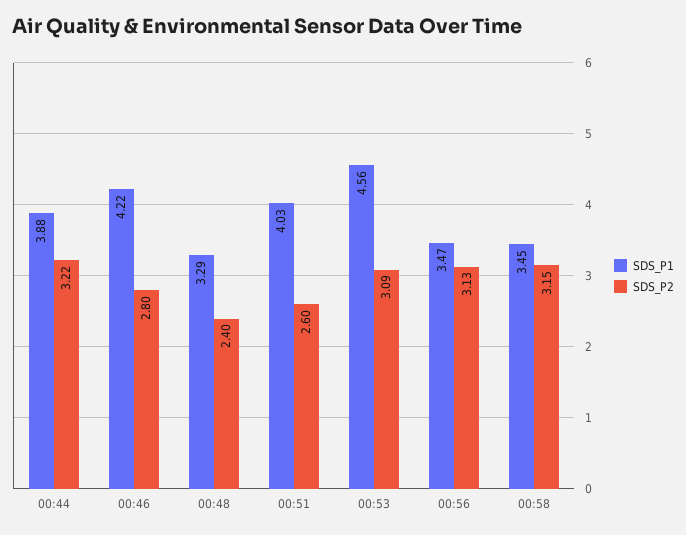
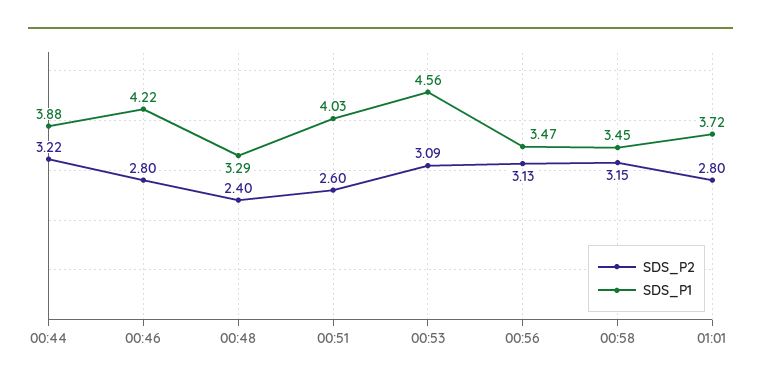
SDS_P2, 01:01: none -> 2.8
SDS_P1, 01:01: none -> 3.72

